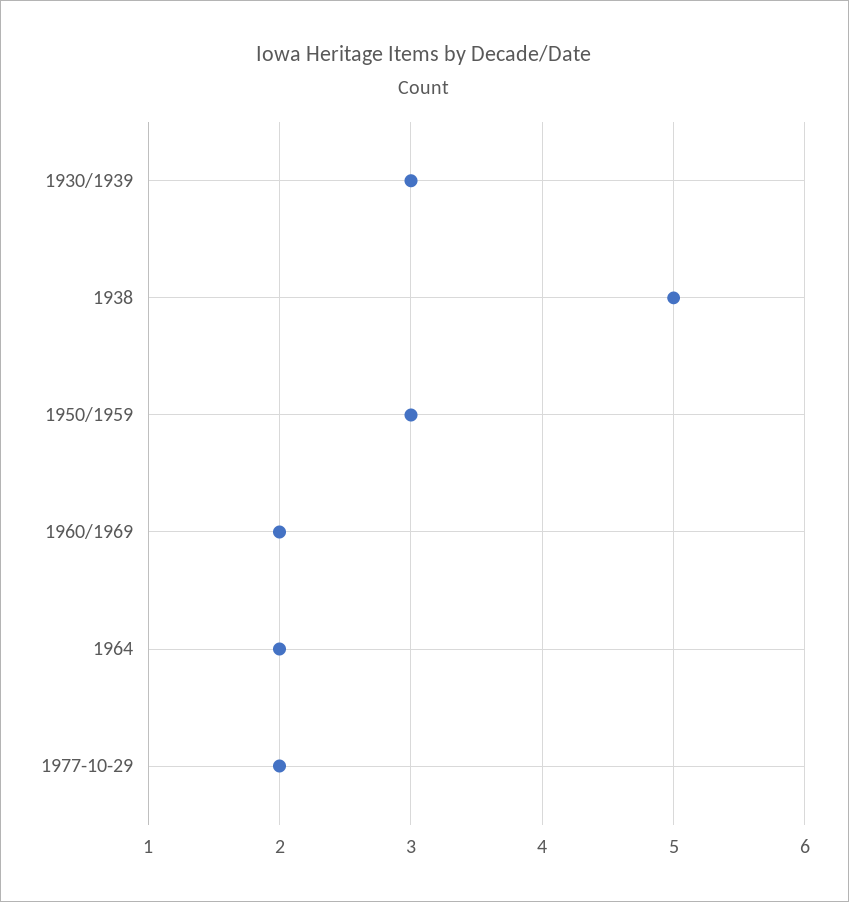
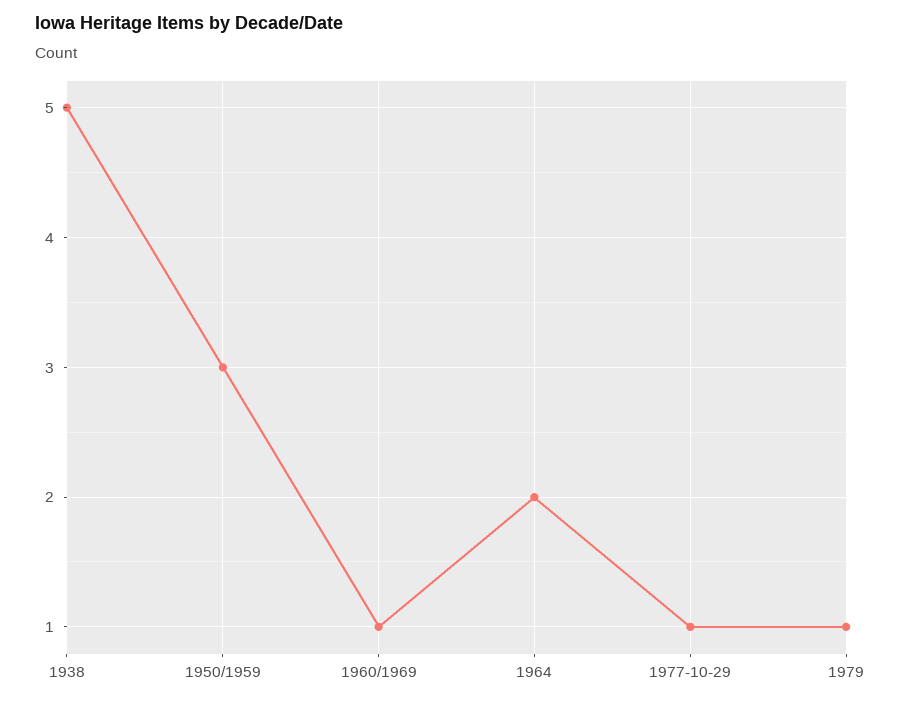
1930/1939: 3 -> none
1960/1969: 2 -> 1
1977-10-29: 2 -> 1
1979: none -> 1

